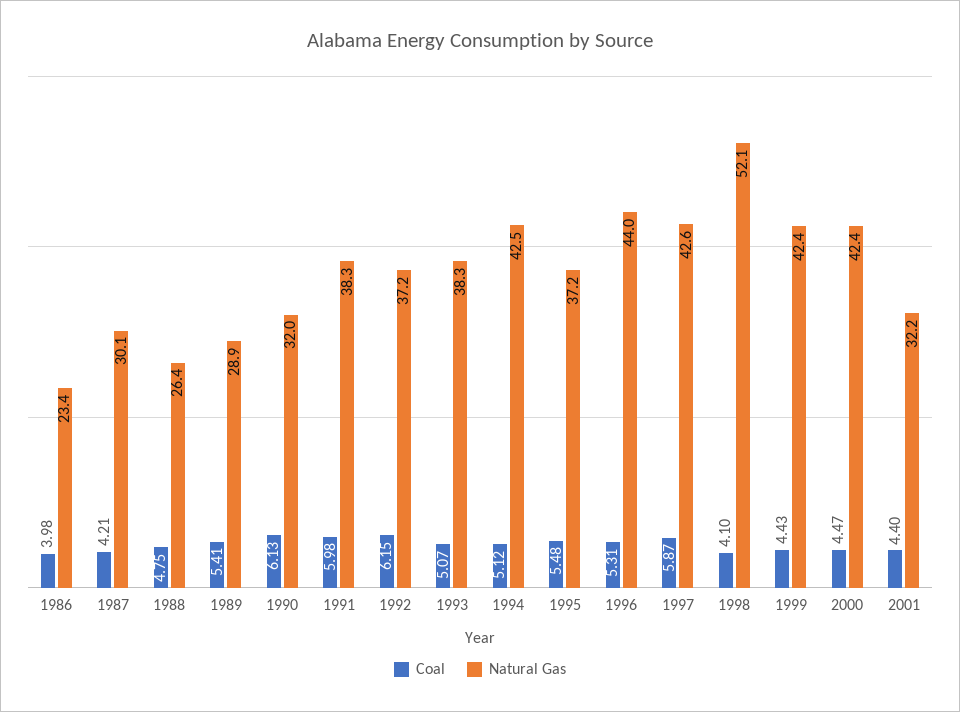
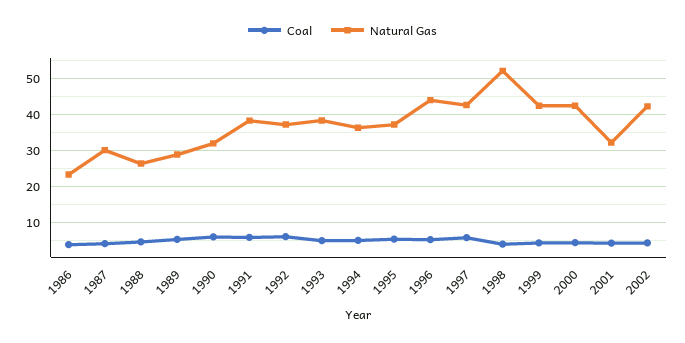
Natural Gas, 1994: 42.5 -> 36
Coal, 2002: none -> 4
Natural Gas, 2002: none -> 42

